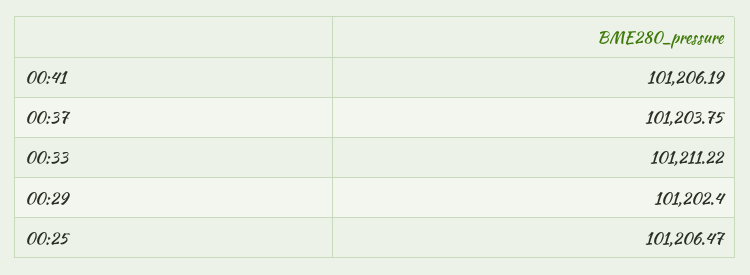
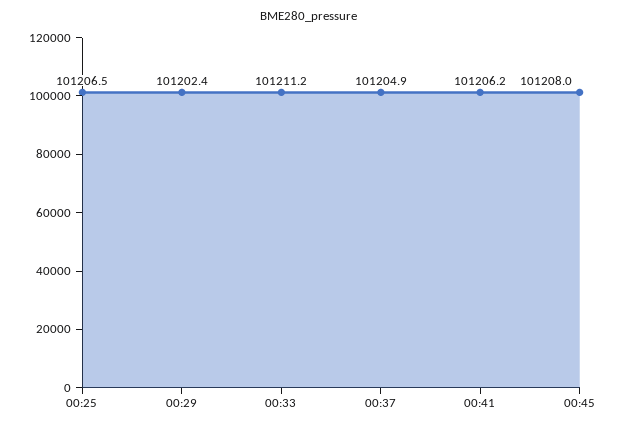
00:37: 101203.75 -> 101204.9
00:45: none -> 101208

